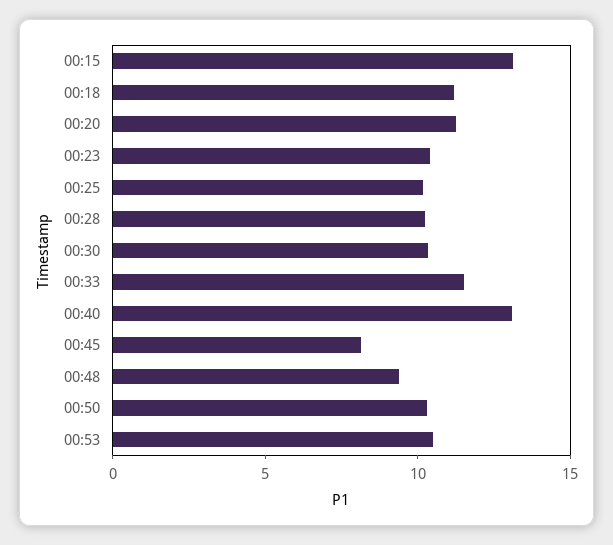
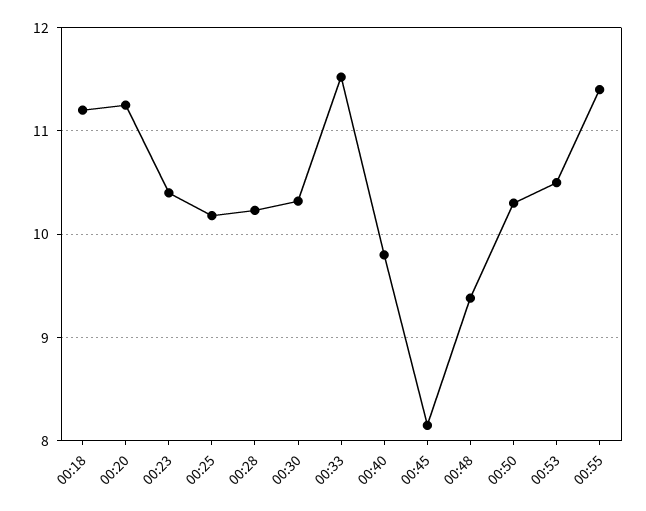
00:15: 13 -> none
00:40: 13 -> 9.8
00:55: none -> 11.4

